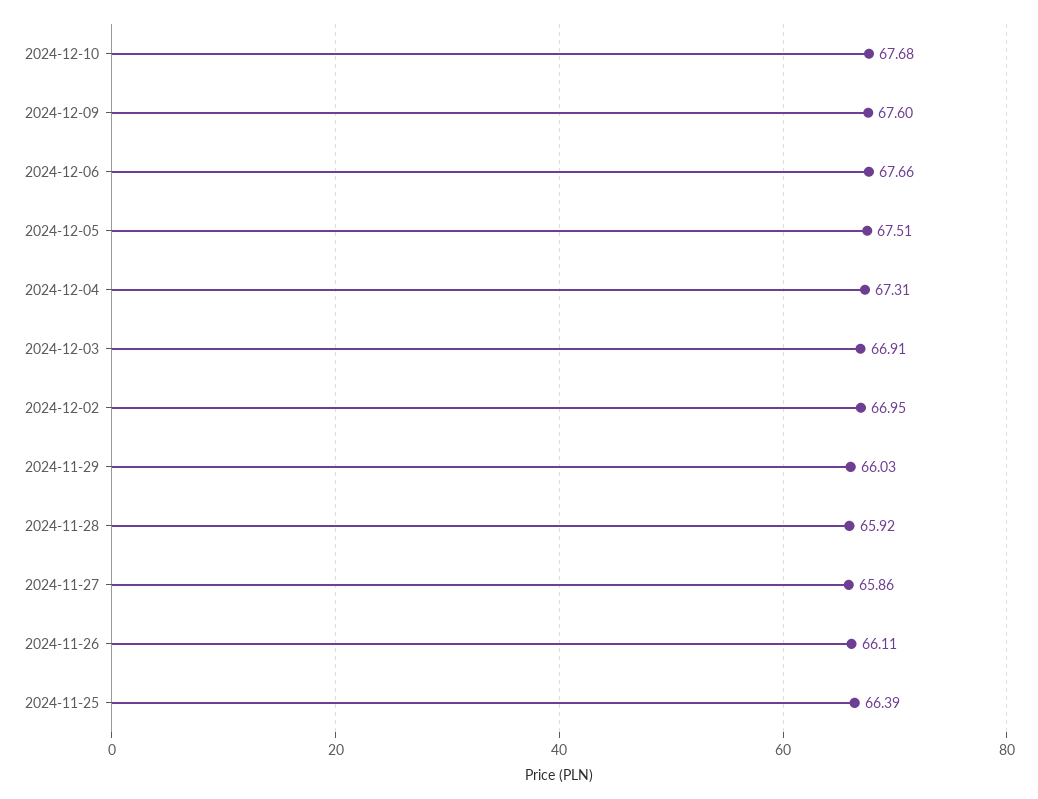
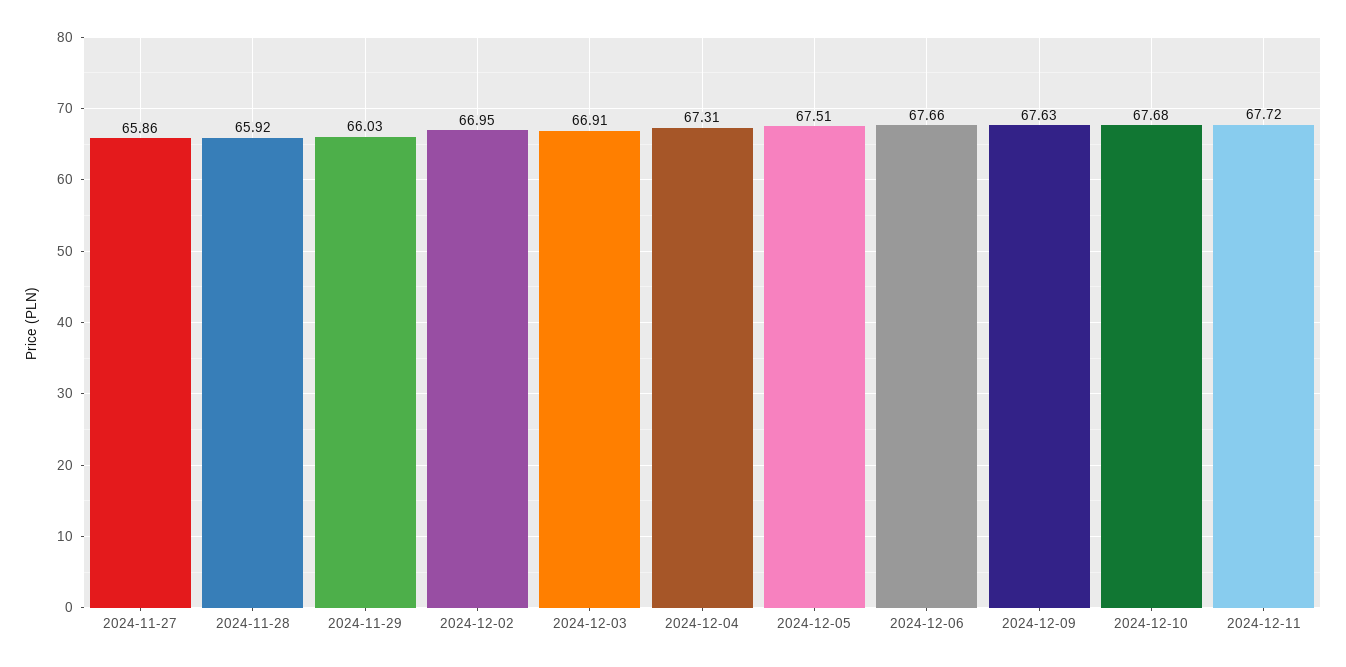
2024-12-09: 67.6 -> 67.63
2024-11-26: 66.11 -> none
2024-11-25: 66.39 -> none
2024-12-11: none -> 67.72

